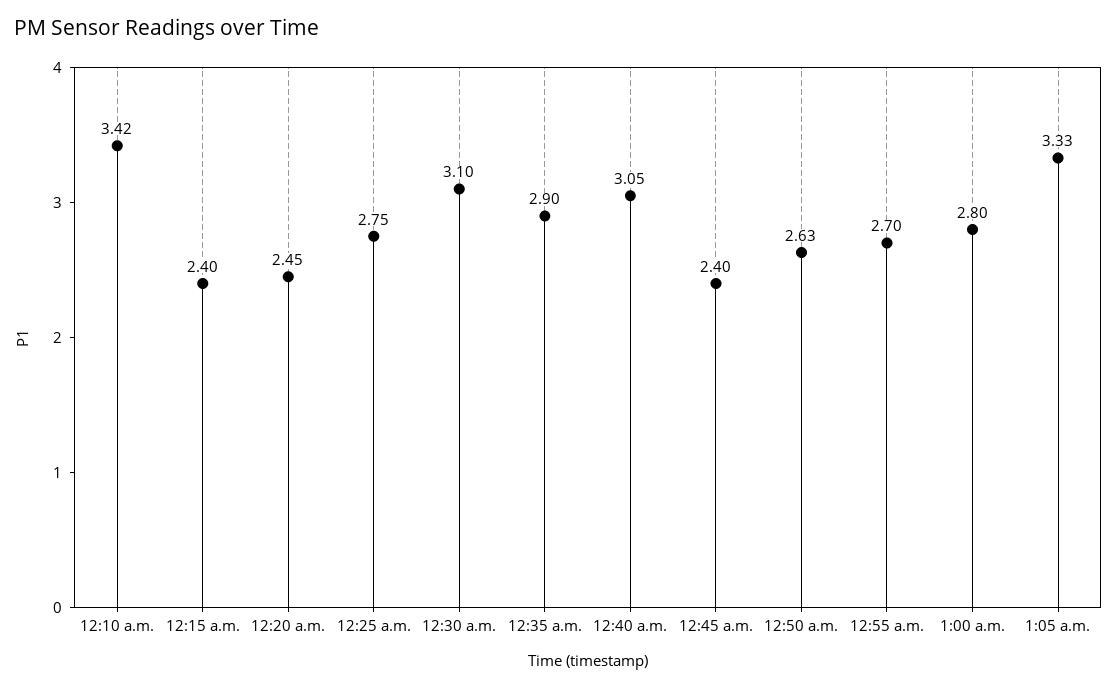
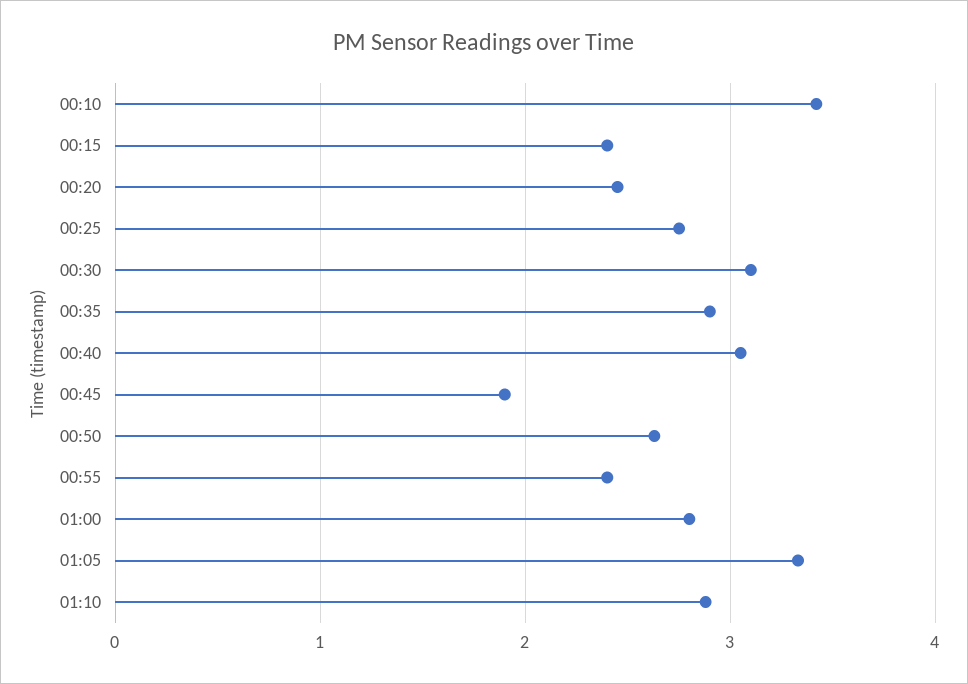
12:45 a.m.: 2.4 -> 1.9
12:55 a.m.: 2.7 -> 2.4
01:10: none -> 2.9

